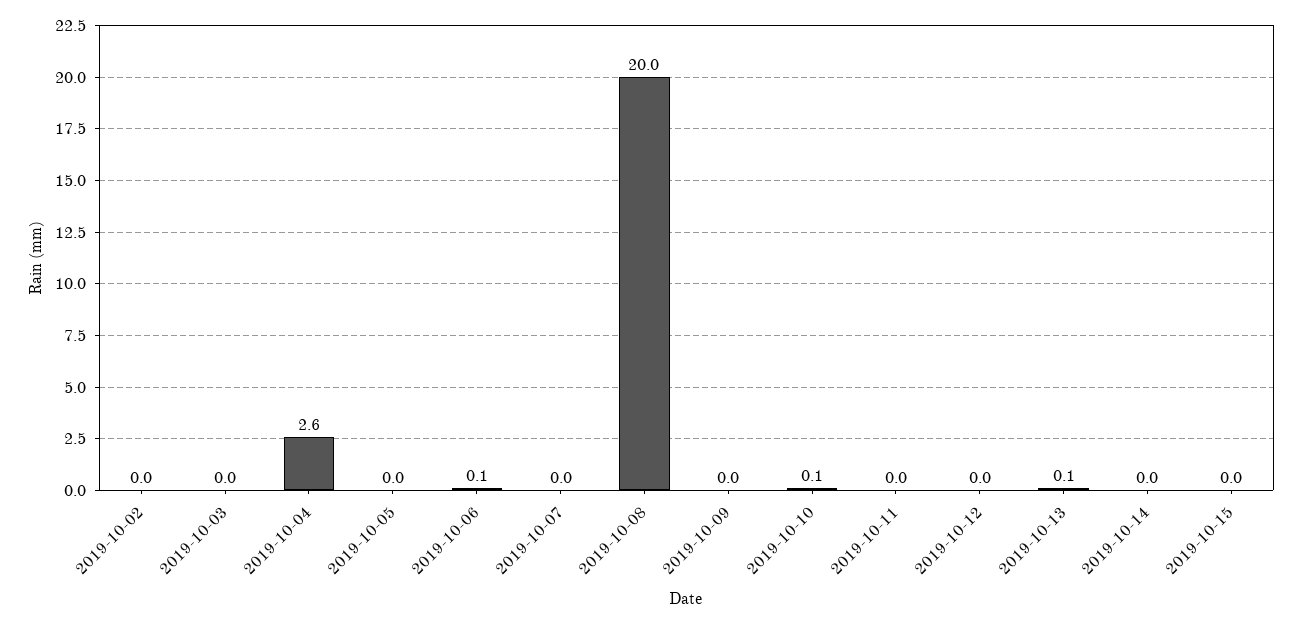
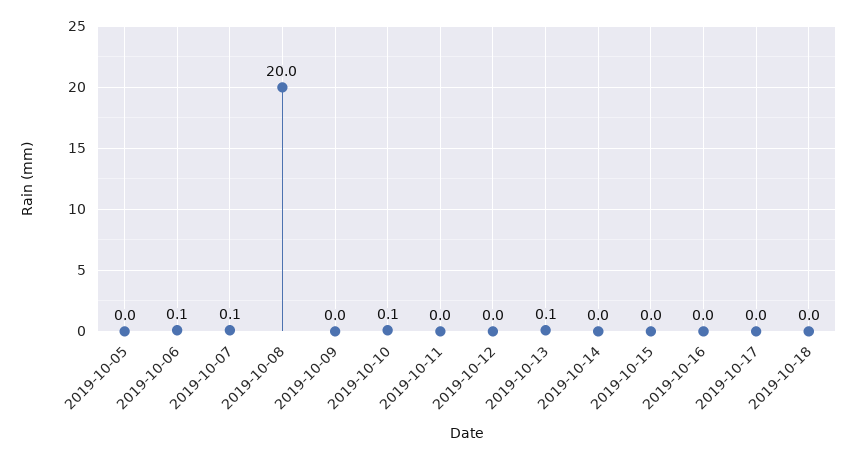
2019-10-02: 0 -> none
2019-10-03: 0 -> none
2019-10-04: 2.6 -> none
2019-10-07: 0 -> 0.1
2019-10-16: none -> 0
2019-10-17: none -> 0
2019-10-18: none -> 0

